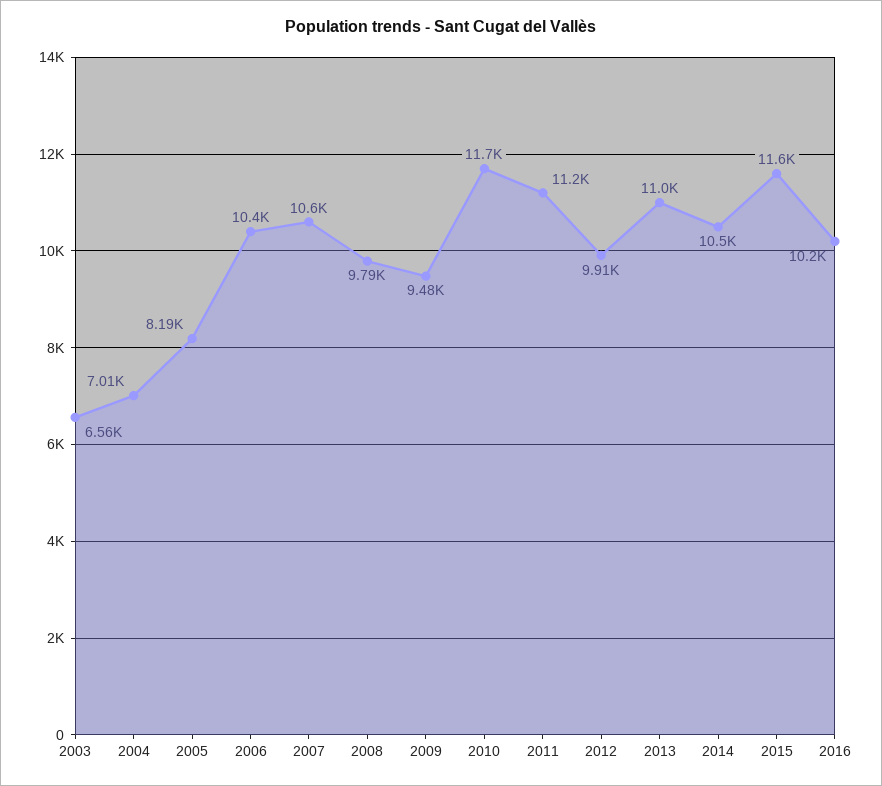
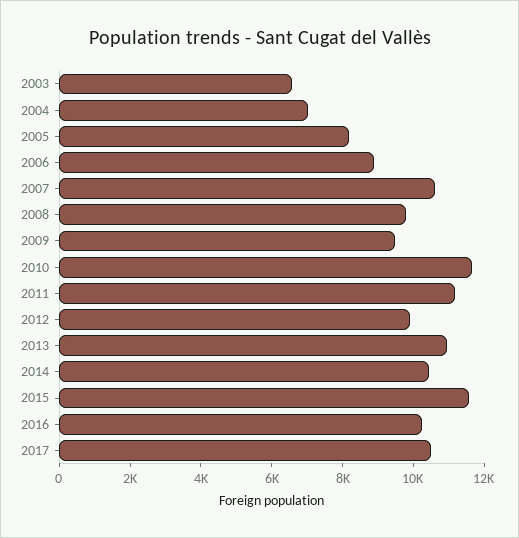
2006: 10400 -> 9000
2017: none -> 10500

